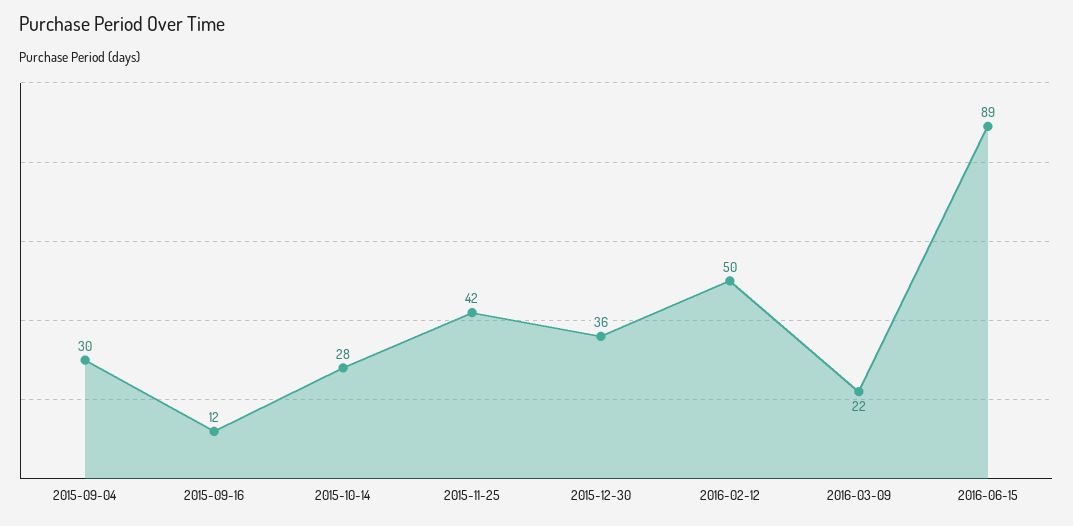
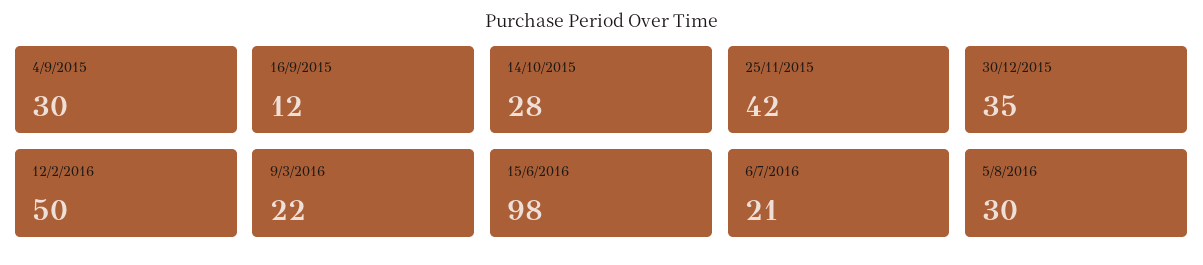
2015-12-30: 36 -> 35
2016-06-15: 89 -> 98
6/7/2016: none -> 21
5/8/2016: none -> 30

